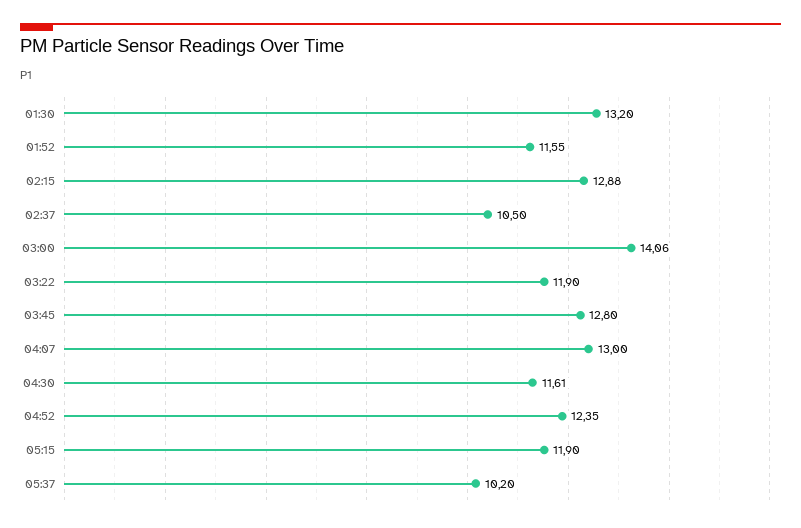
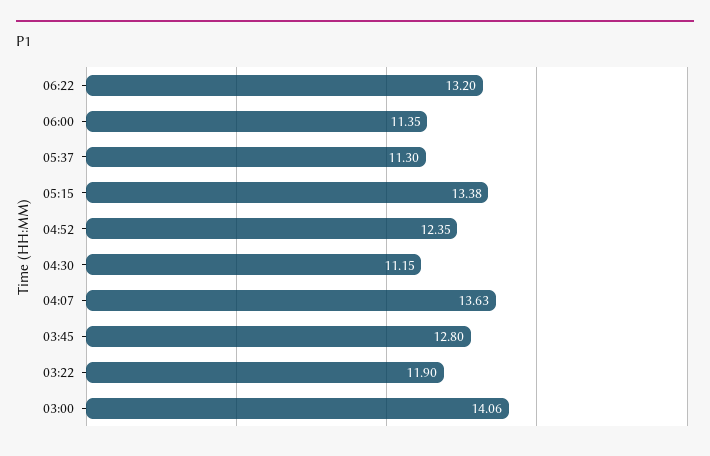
01:30: 13.2 -> none
01:52: 11.55 -> none
02:15: 12.88 -> none
02:37: 10.5 -> none
04:07: 13 -> 13.63
04:30: 11.61 -> 11.15
05:15: 11.9 -> 13.38
05:37: 10.2 -> 11.3
06:22: none -> 13.2
06:00: none -> 11.35

